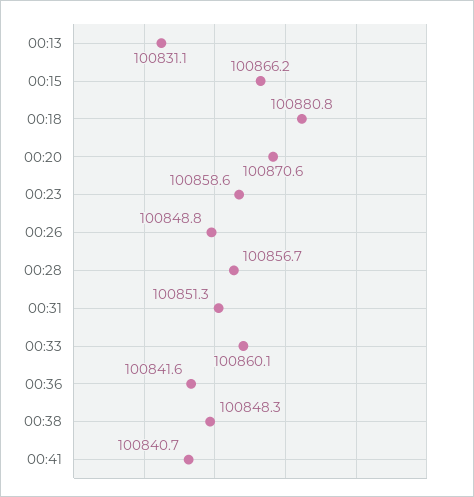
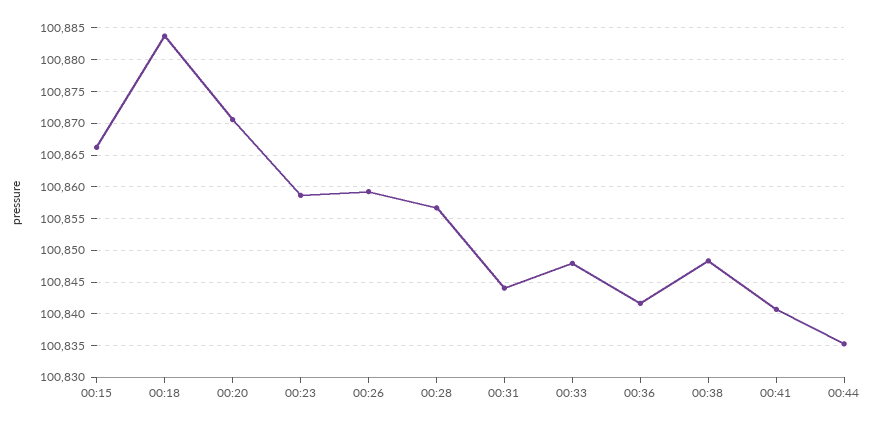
00:13: 100831.1 -> none
00:18: 100880.8 -> 100884
00:26: 100848.8 -> 100859
00:31: 100851.3 -> 100844
00:33: 100860.1 -> 100848
00:44: none -> 100835

